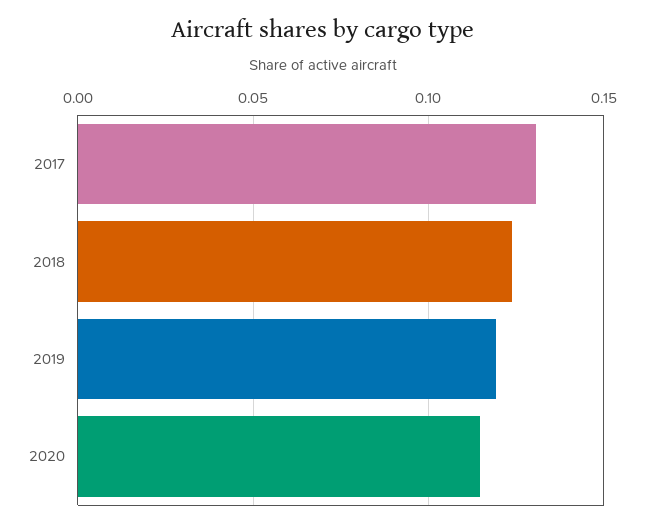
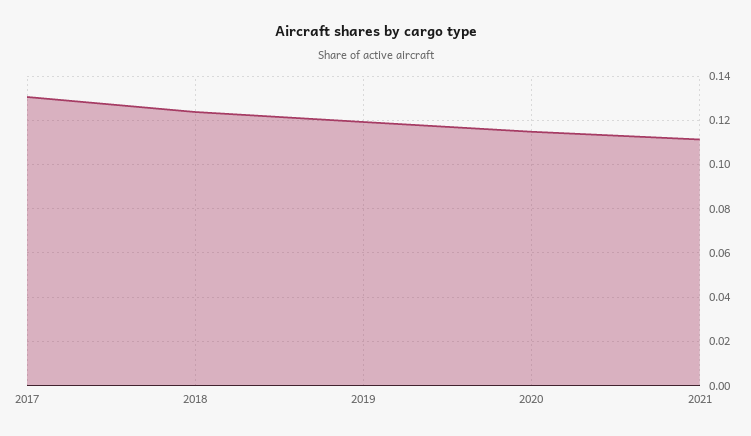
2021: none -> 0.11

